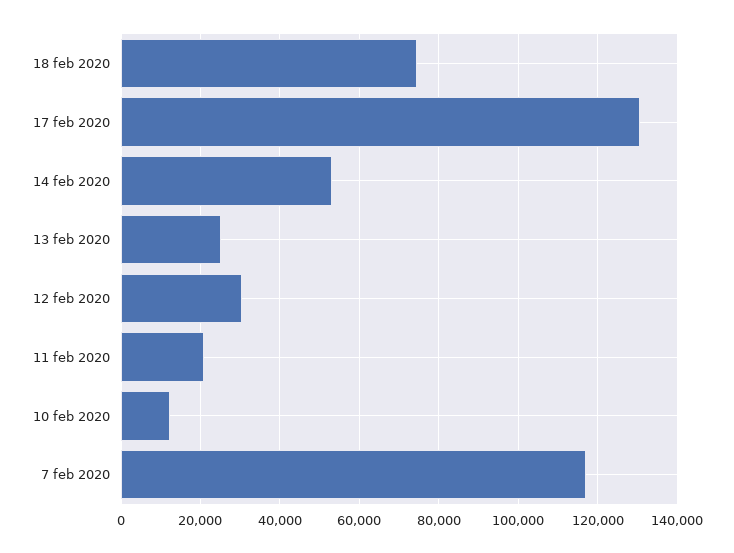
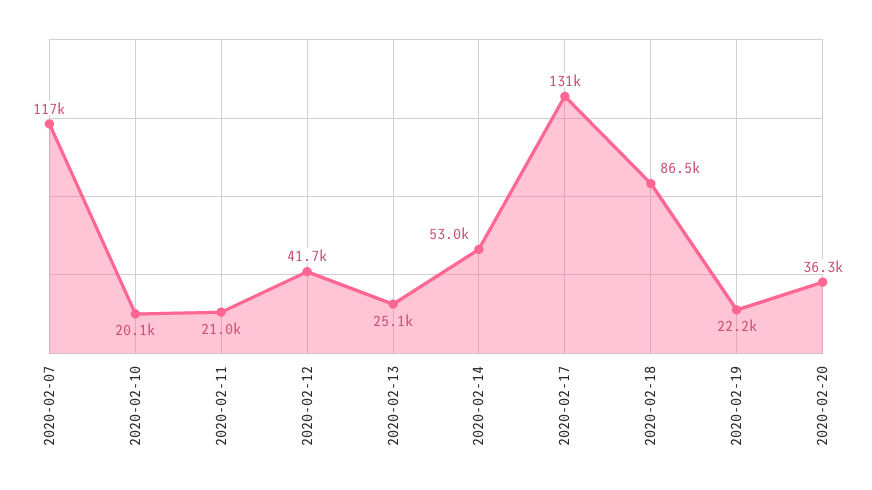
18 feb 2020: 74000 -> 86500
12 feb 2020: 30000 -> 41700
10 feb 2020: 12000 -> 20100
2020-02-19: none -> 22200
2020-02-20: none -> 36300

